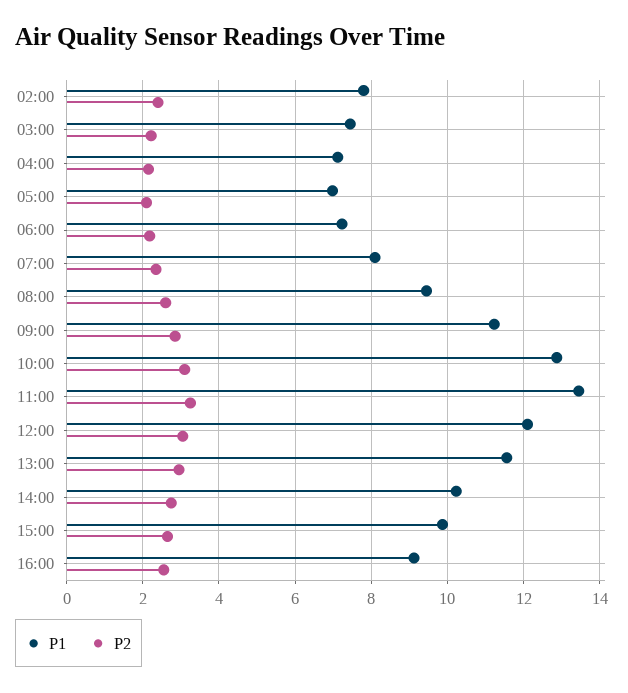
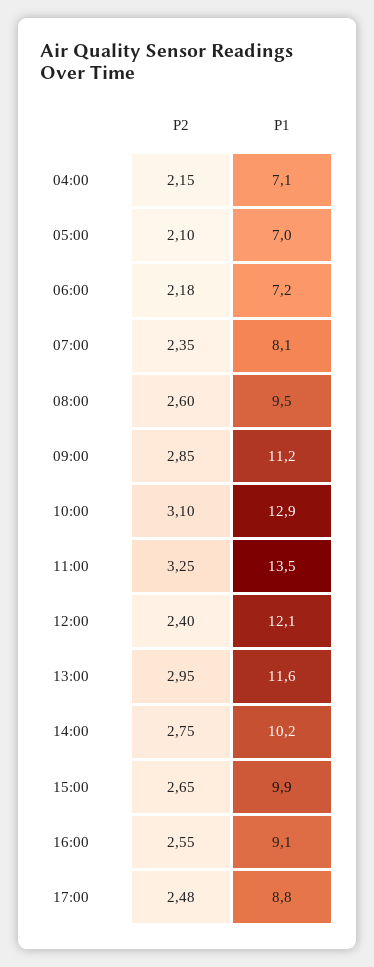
P1, 02:00: 7.8 -> none
P2, 02:00: 2.4 -> none
P1, 03:00: 7.4 -> none
P2, 03:00: 2.2 -> none
P2, 12:00: 3 -> 2.4
P2, 17:00: none -> 2.48
P1, 17:00: none -> 8.8

